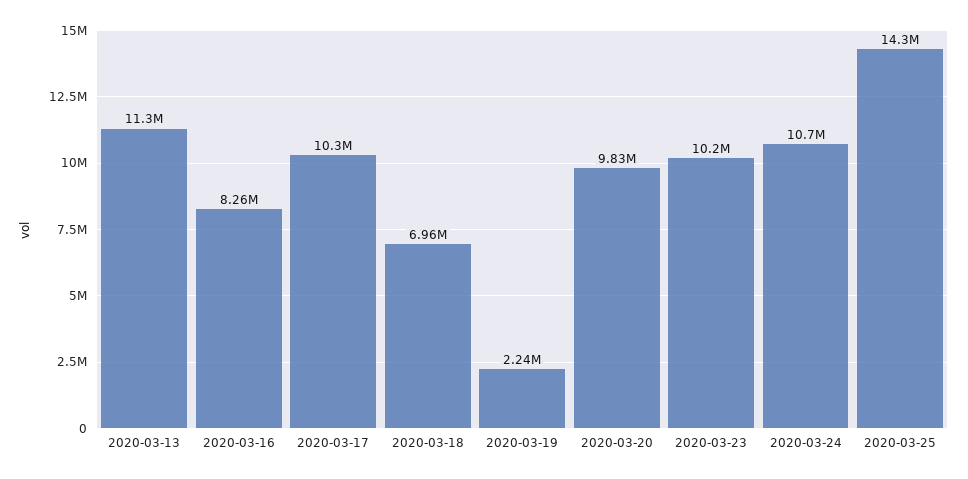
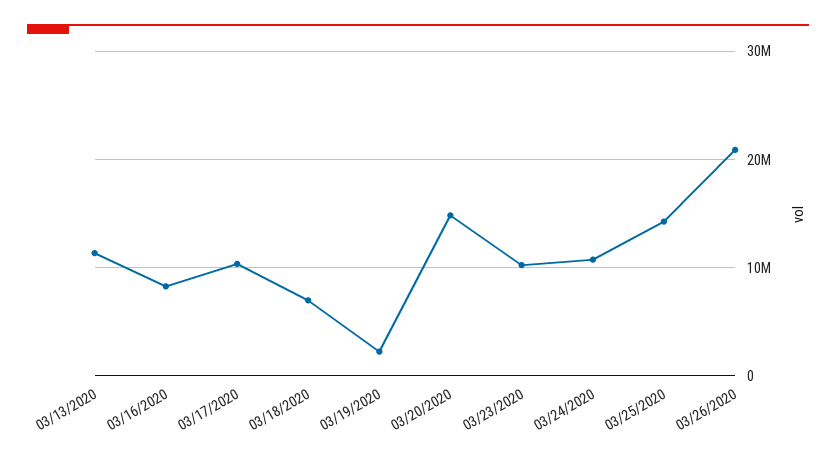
2020-03-20: 9830000 -> 15000000
03/26/2020: none -> 21000000

